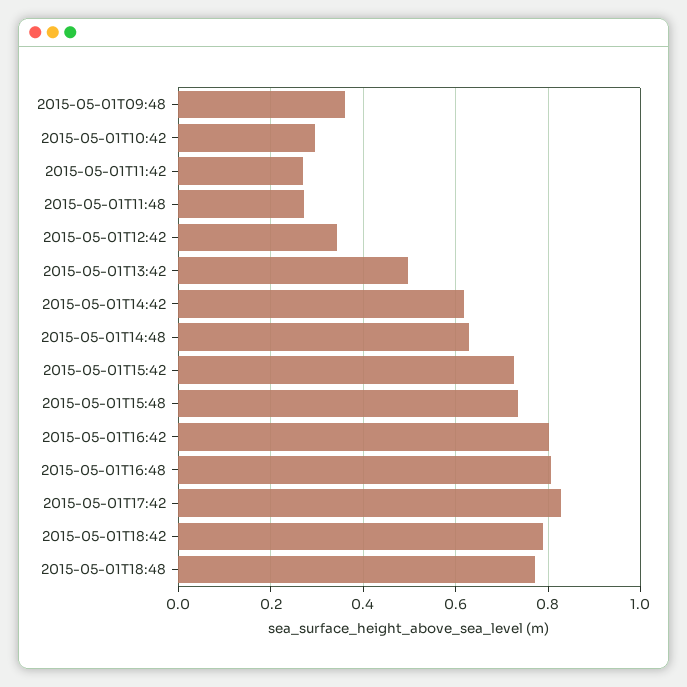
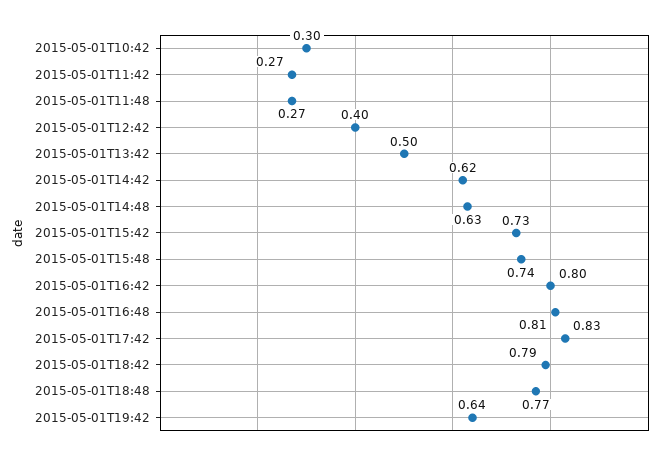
2015-05-01T09:48: 0.36 -> none
2015-05-01T12:42: 0.34 -> 0.4
2015-05-01T19:42: none -> 0.64

